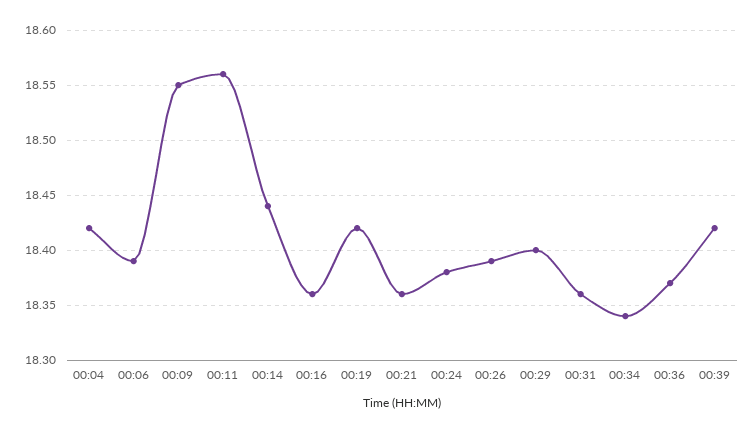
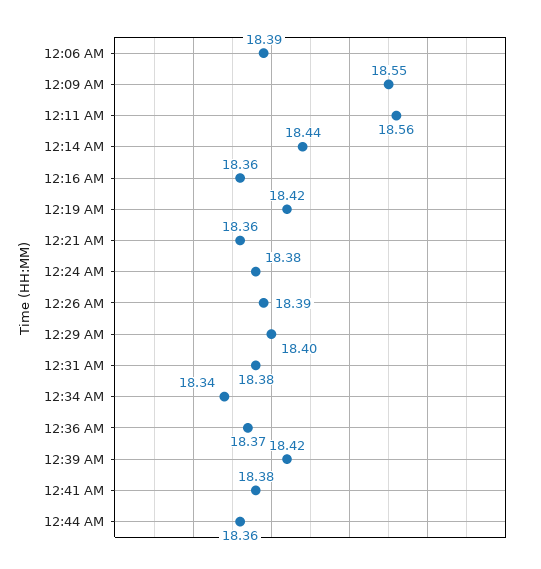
00:04: 18.42 -> none
00:31: 18.36 -> 18.38
12:41 AM: none -> 18.38
12:44 AM: none -> 18.36

